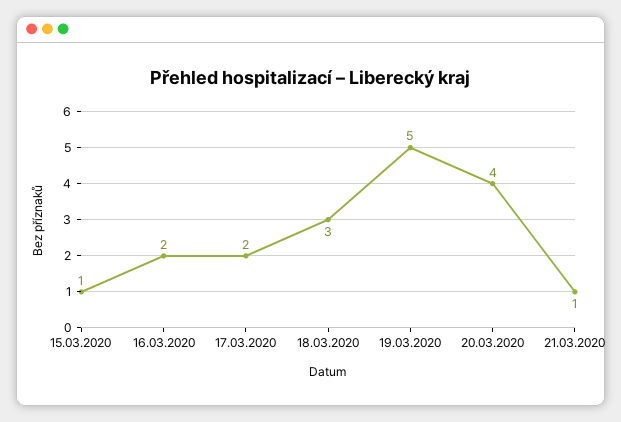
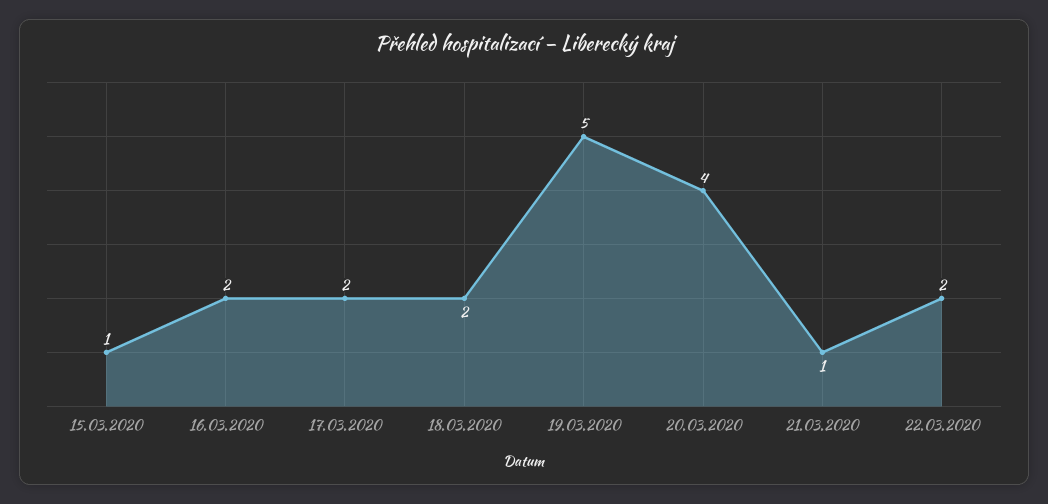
18.03.2020: 3 -> 2
22.03.2020: none -> 2

